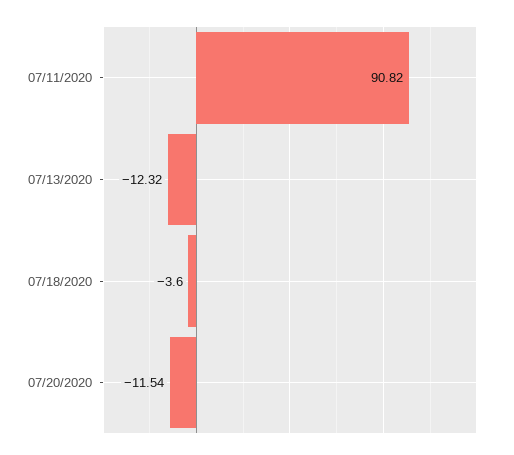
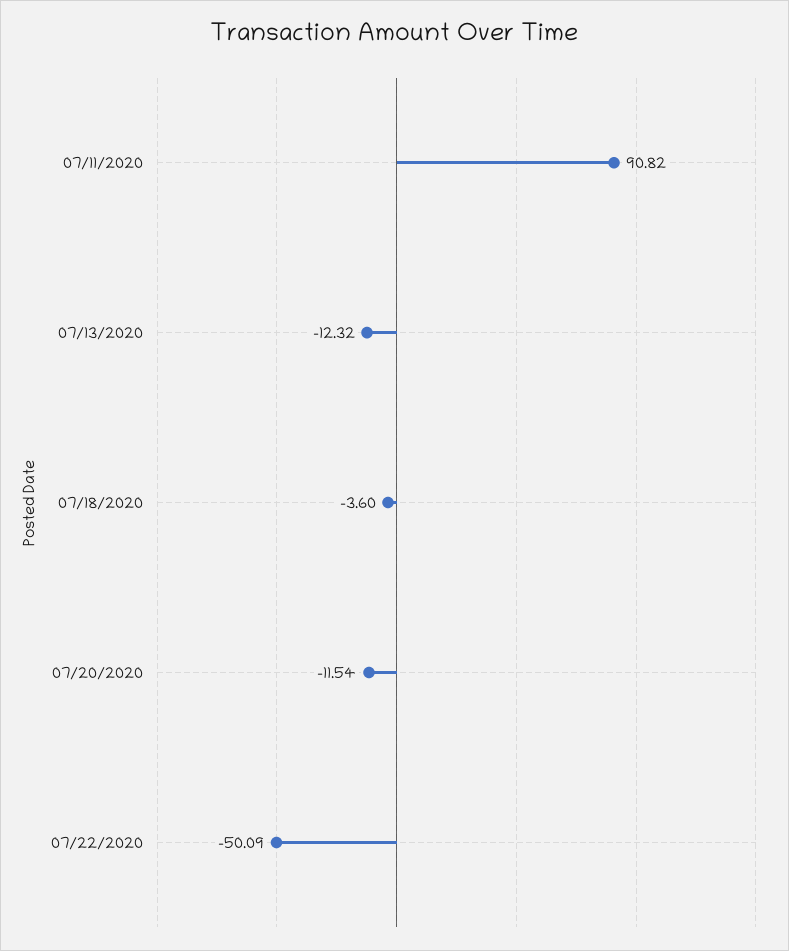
07/22/2020: none -> -50.09

